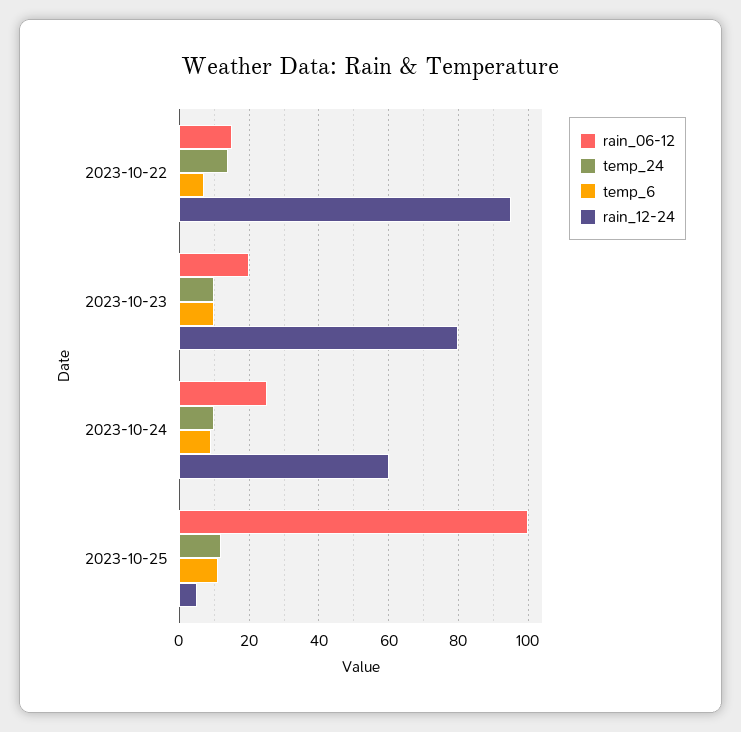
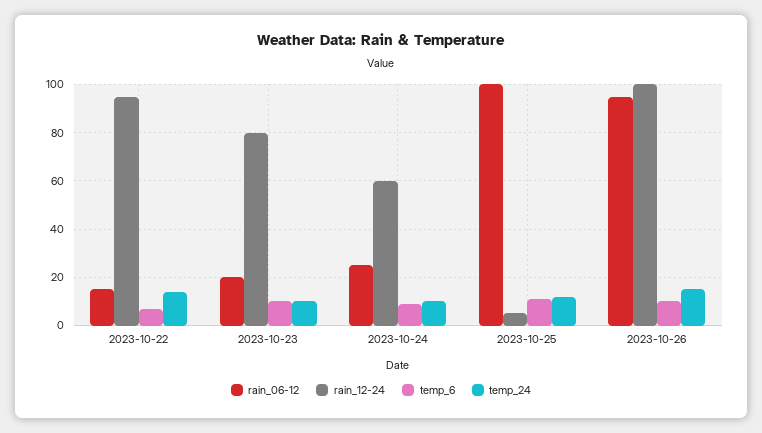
rain_06-12, 2023-10-26: none -> 95
rain_12-24, 2023-10-26: none -> 100
temp_6, 2023-10-26: none -> 10
temp_24, 2023-10-26: none -> 15

